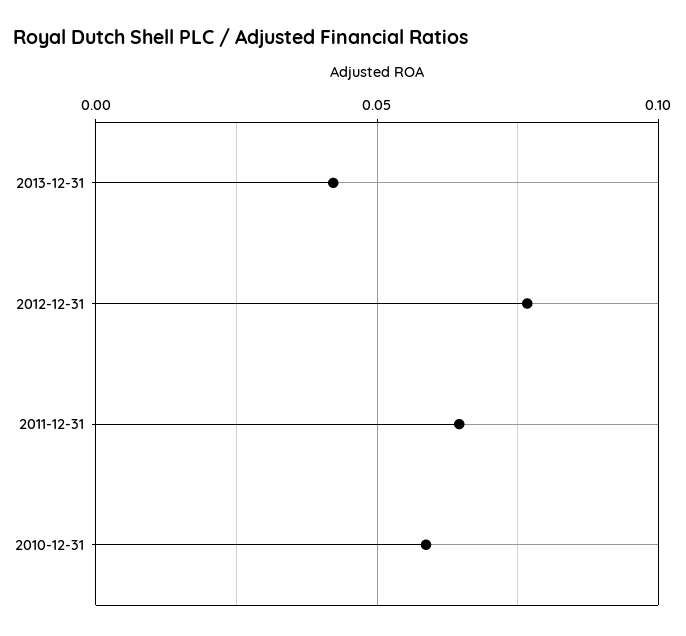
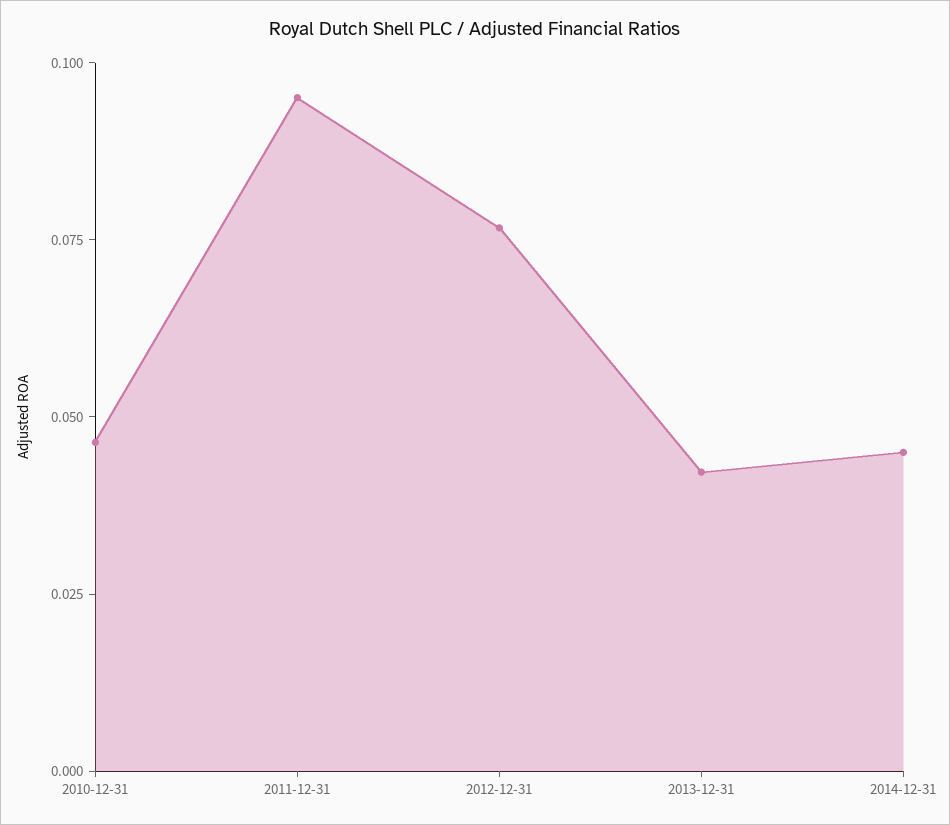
2011-12-31: 0.065 -> 0.095
2010-12-31: 0.06 -> 0.045
2014-12-31: none -> 0.045

